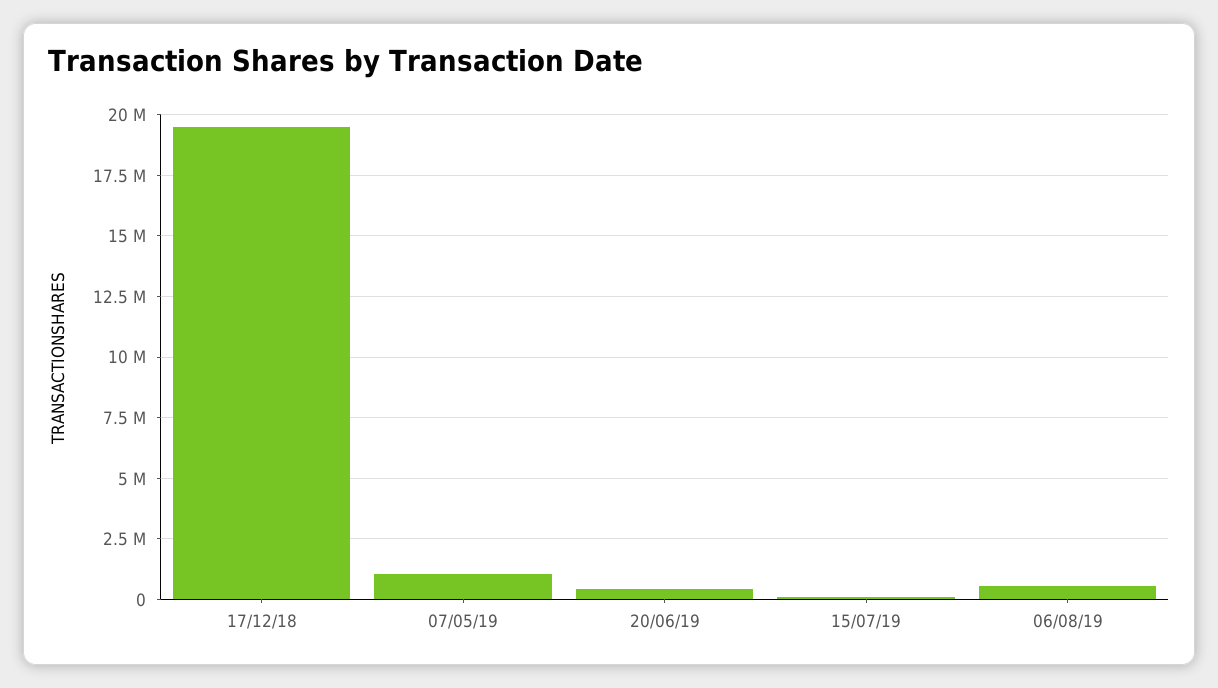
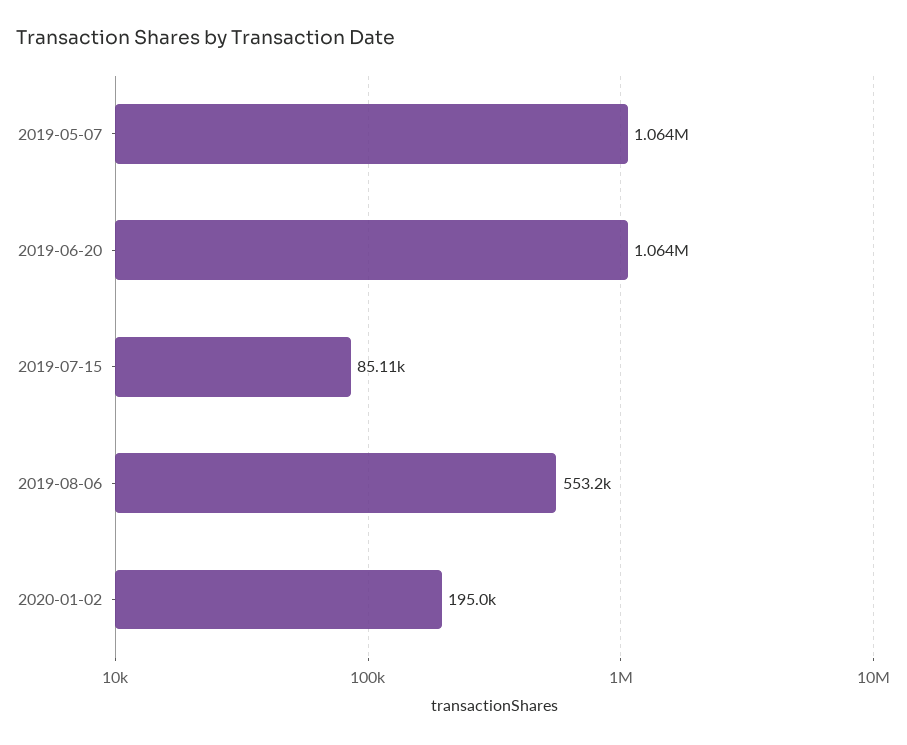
17/12/18: 19500000 -> none
20/06/19: 500000 -> 1064000
2020-01-02: none -> 195000

